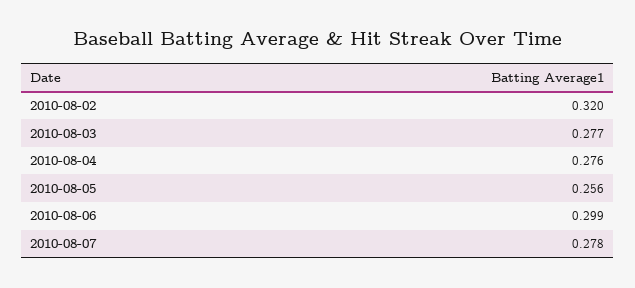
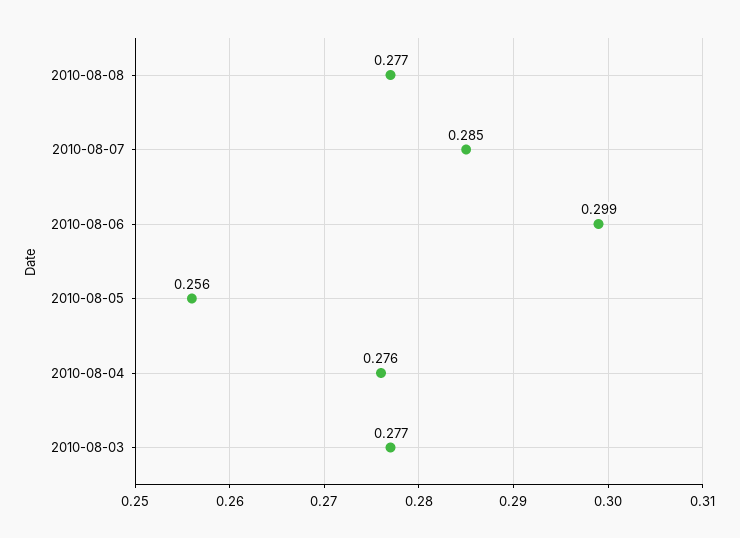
2010-08-02: 0.32 -> none
2010-08-07: 0.278 -> 0.285
2010-08-08: none -> 0.277

